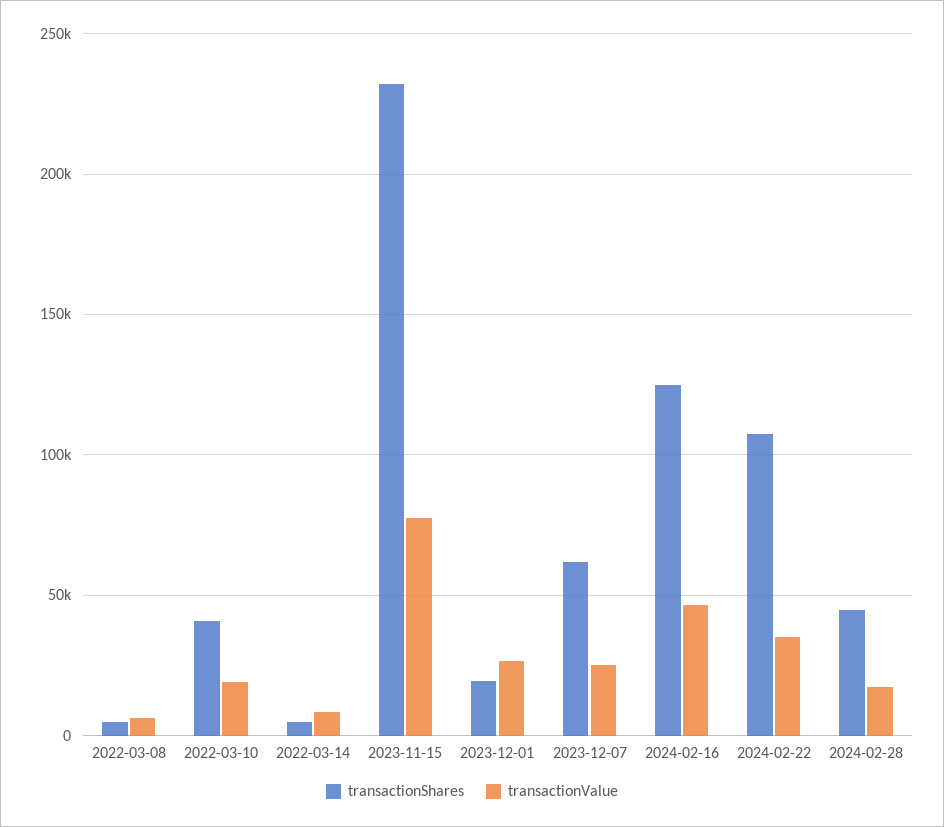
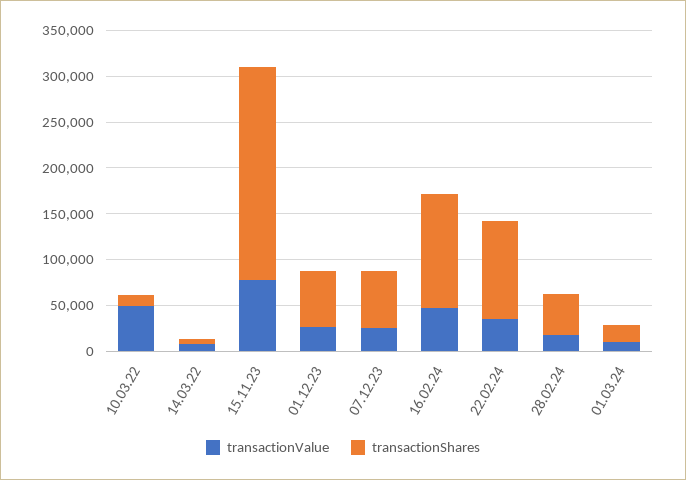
transactionShares, 2022-03-08: 5000 -> none
transactionValue, 2022-03-08: 5000 -> none
transactionShares, 2022-03-10: 40000 -> 10000
transactionValue, 2022-03-10: 20000 -> 50000
transactionShares, 2023-12-01: 20000 -> 60000
transactionValue, 01.03.24: none -> 10000
transactionShares, 01.03.24: none -> 20000

